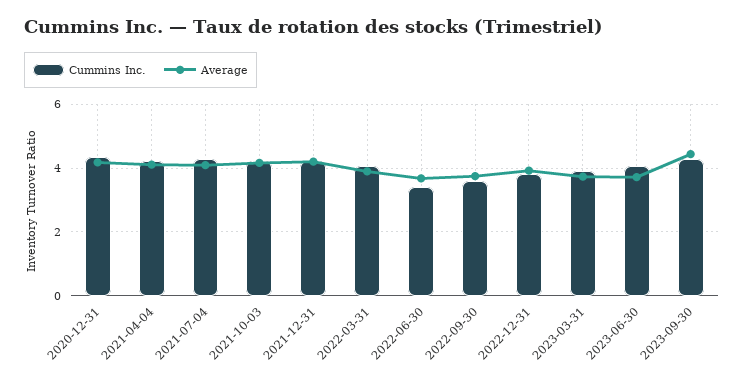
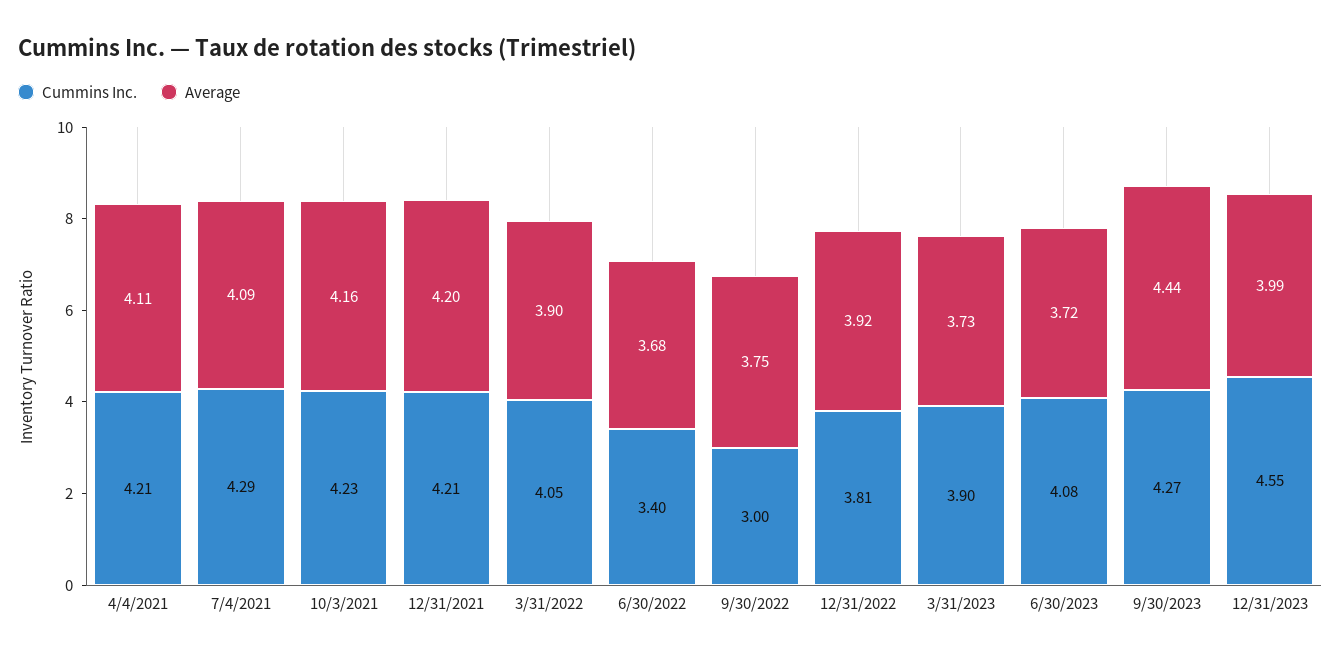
Cummins Inc., 2020-12-31: 4.4 -> none
Average, 2020-12-31: 4.2 -> none
Cummins Inc., 2022-09-30: 3.6 -> 3
Cummins Inc., 12/31/2023: none -> 4.55
Average, 12/31/2023: none -> 3.99

